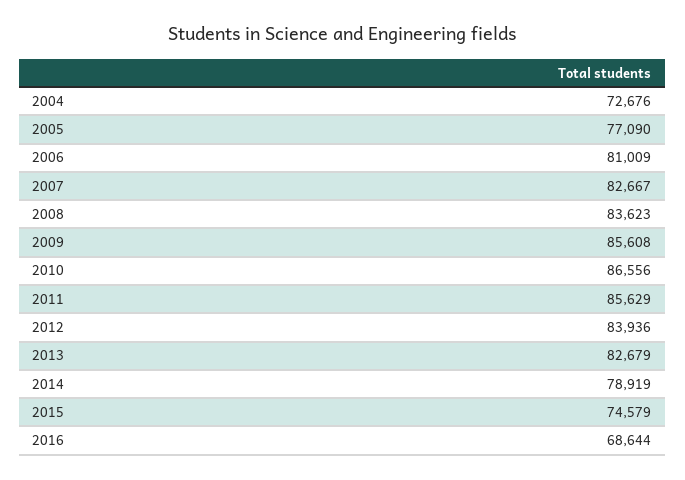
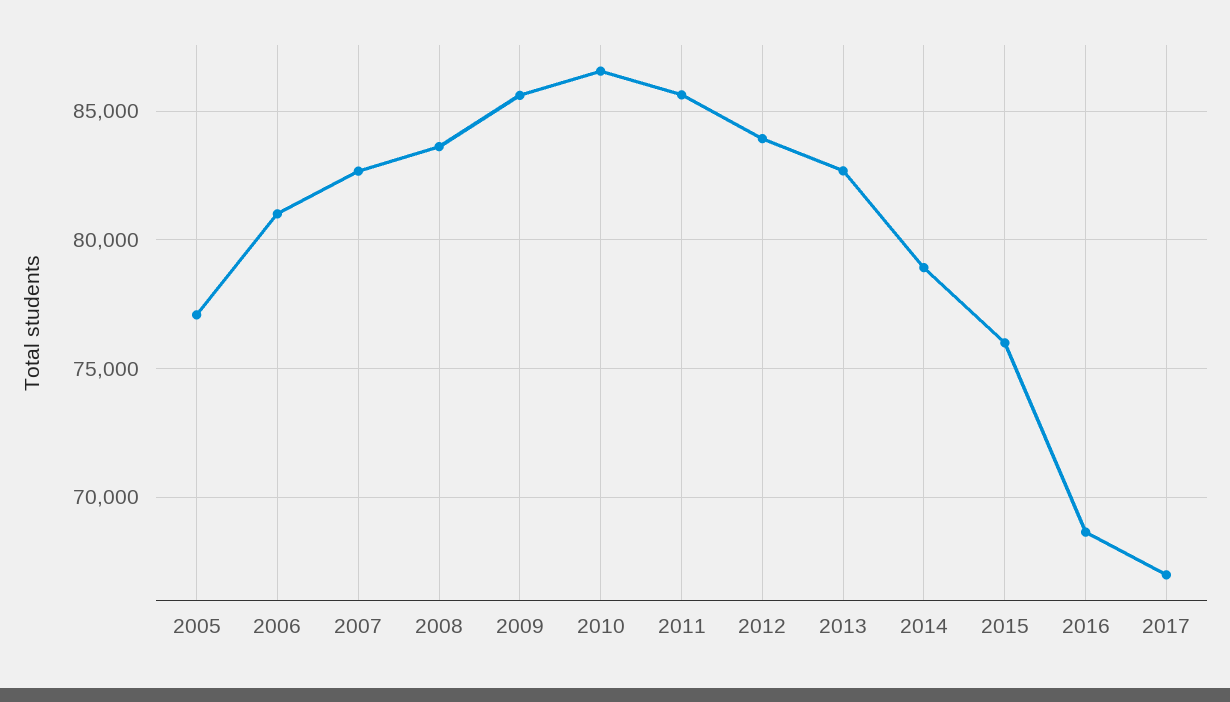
2004: 72676 -> none
2015: 74579 -> 76000
2017: none -> 67000

